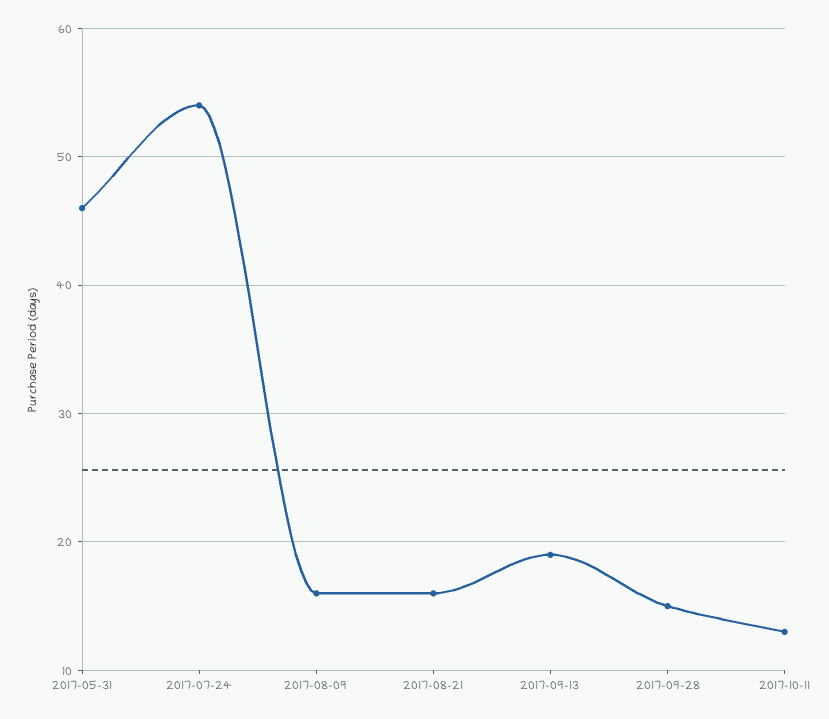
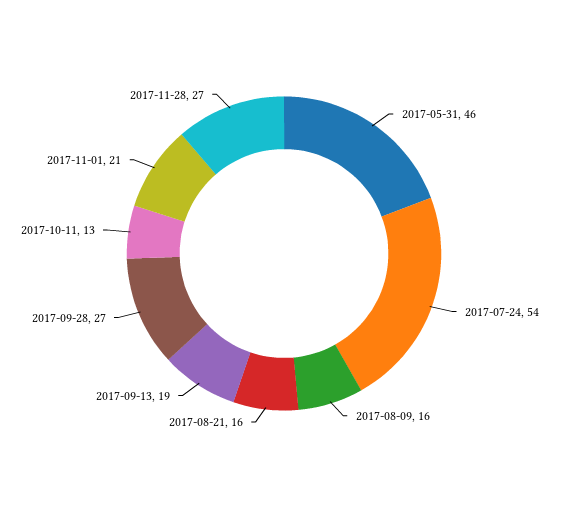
2017-09-28: 15 -> 27
2017-11-01: none -> 21
2017-11-28: none -> 27

